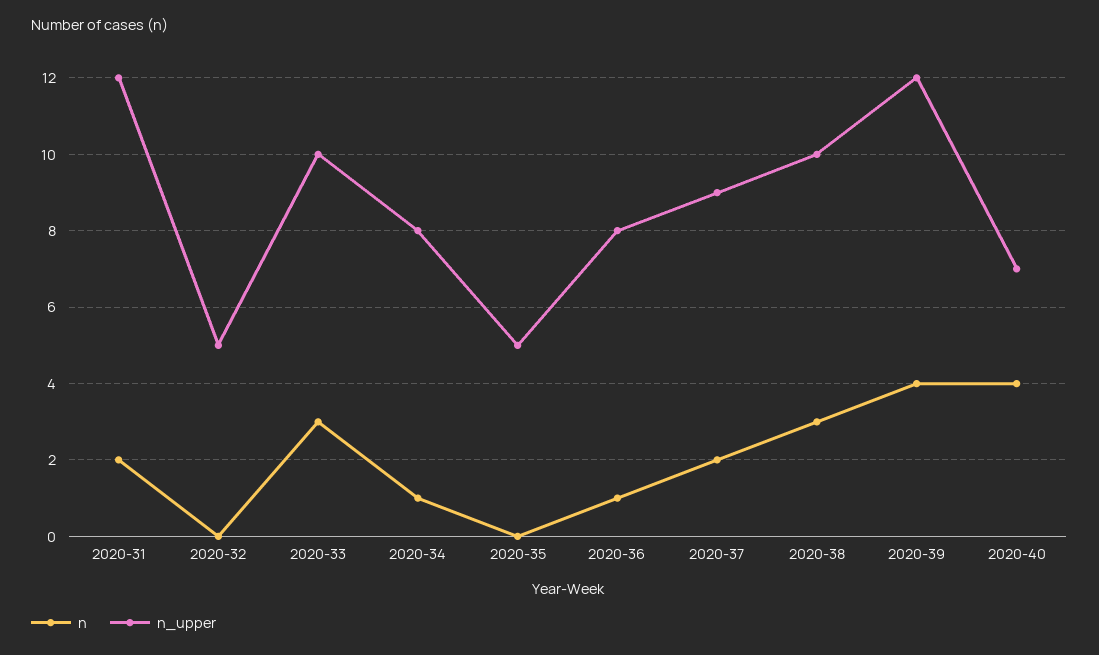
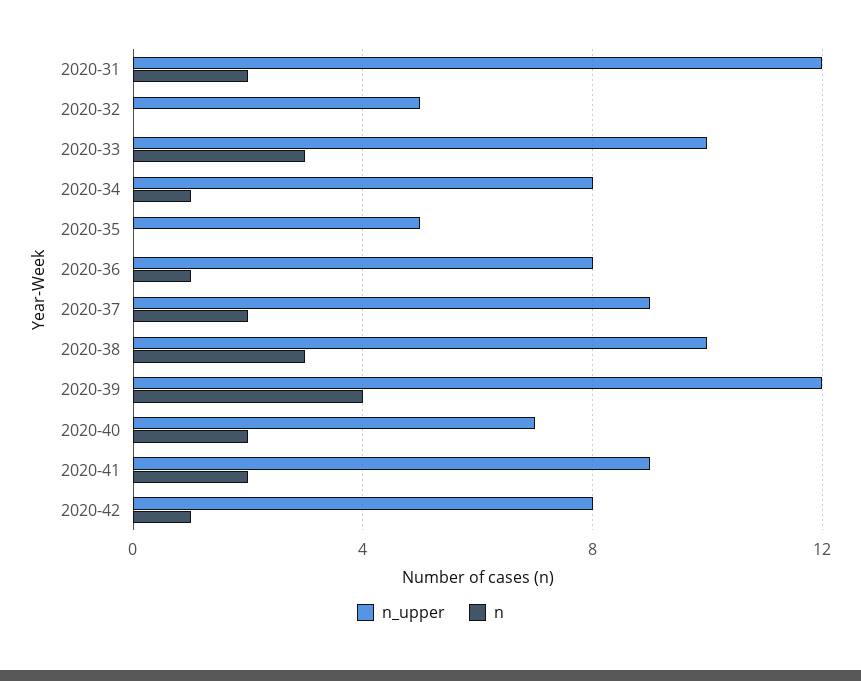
n, 2020-40: 4 -> 2
n_upper, 2020-41: none -> 9
n, 2020-41: none -> 2
n_upper, 2020-42: none -> 8
n, 2020-42: none -> 1

